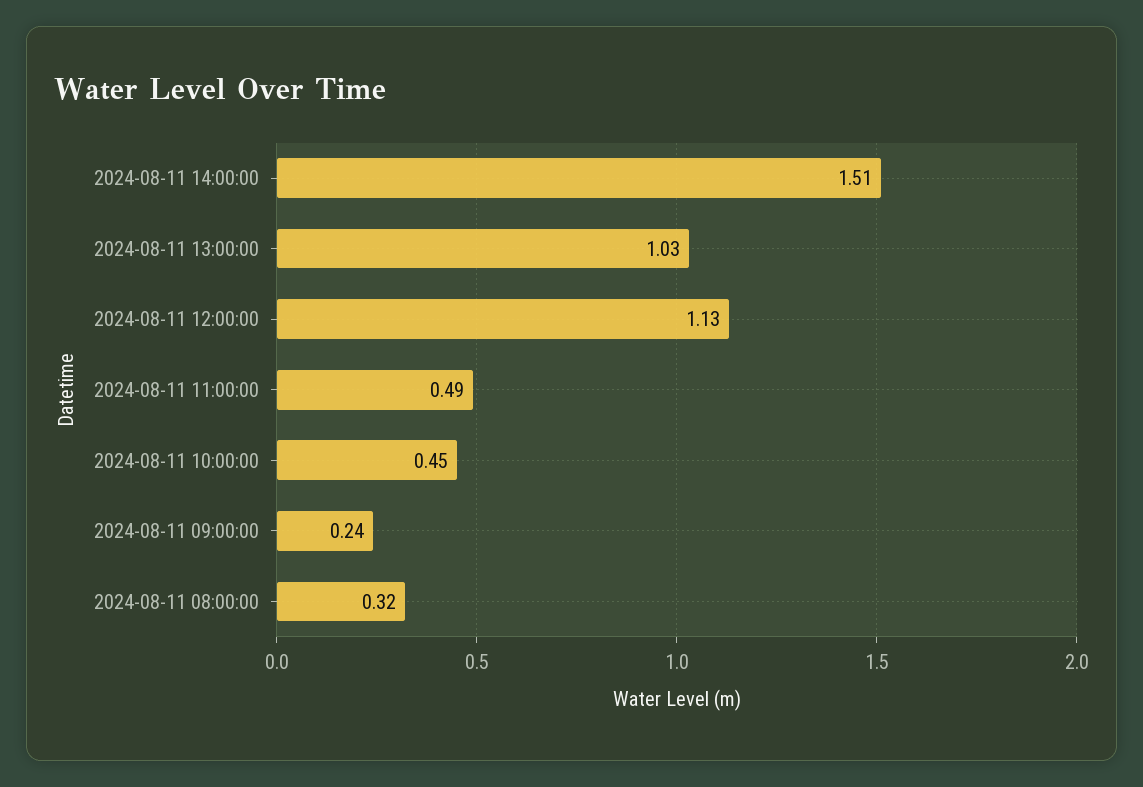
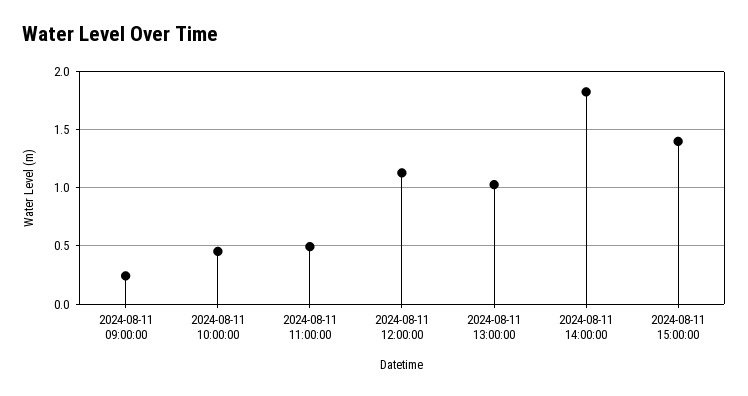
2024-08-11 14:00:00: 1.51 -> 1.8
2024-08-11 08:00:00: 0.32 -> none
2024-08-11 15:00:00: none -> 1.4

